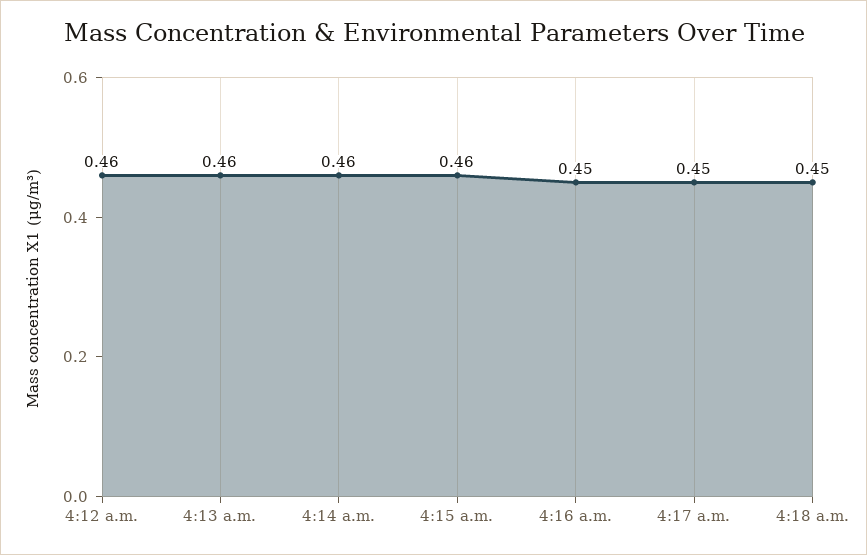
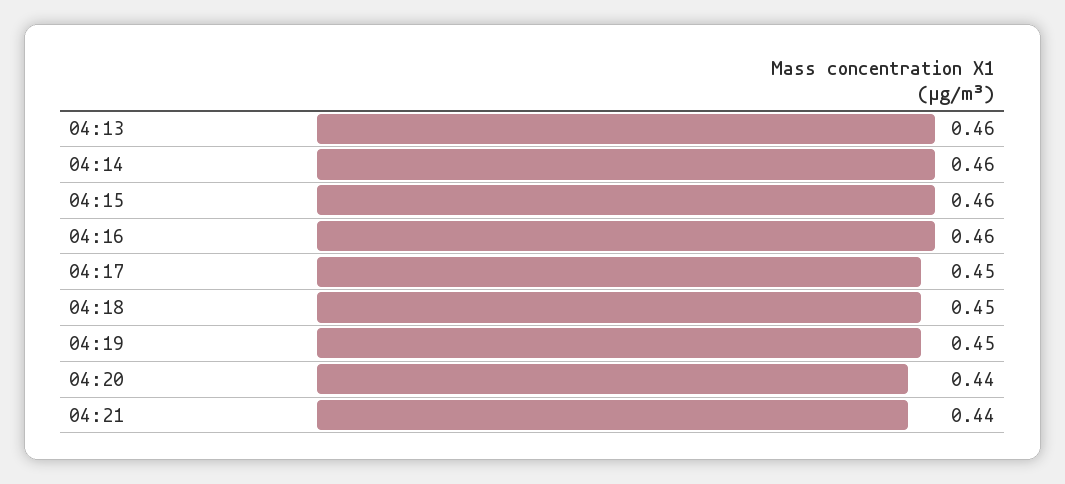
4:12 a.m.: 0.46 -> none
4:16 a.m.: 0.45 -> 0.46
04:19: none -> 0.45
04:20: none -> 0.44
04:21: none -> 0.44

